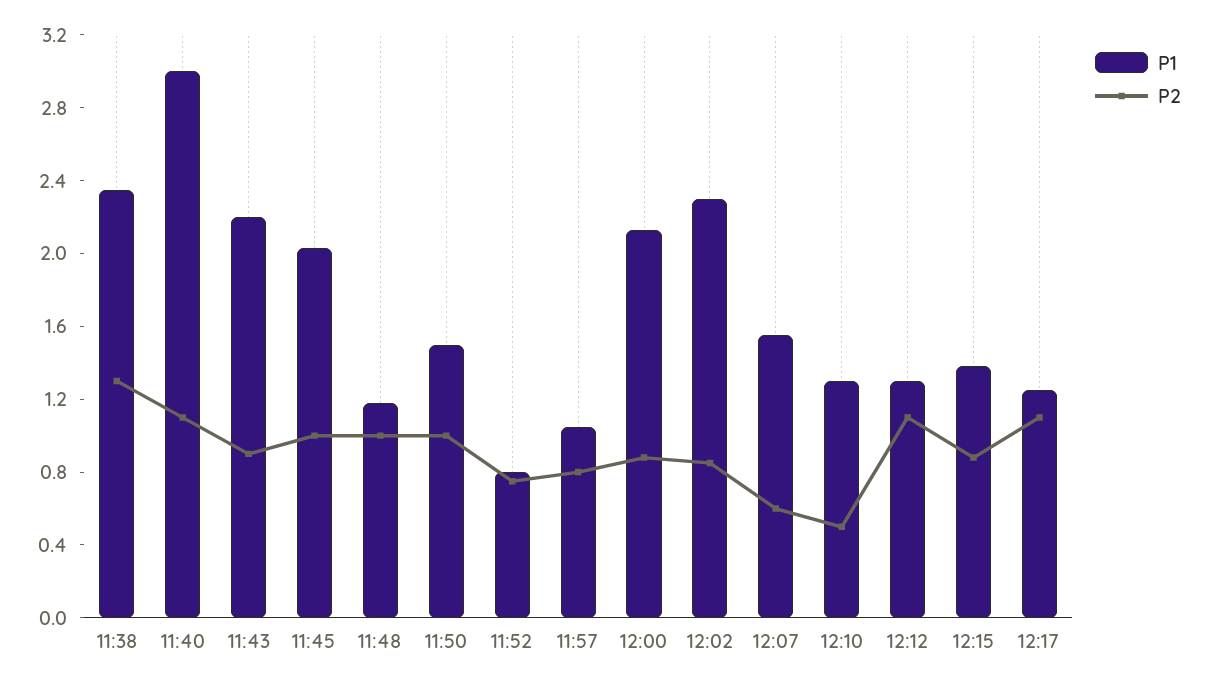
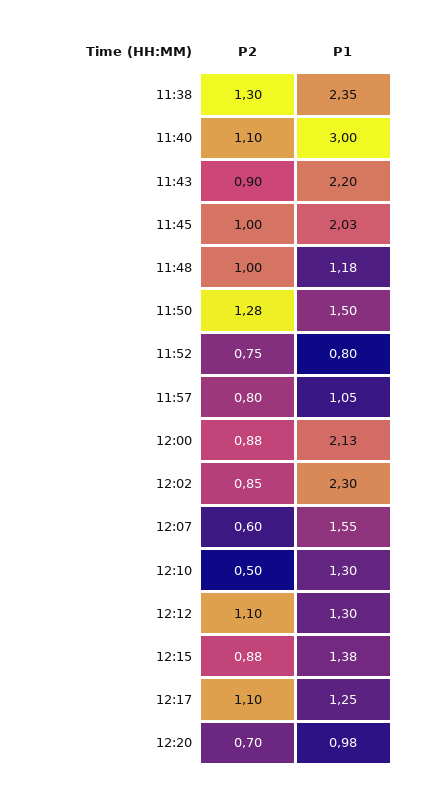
P2, 11:50: 1 -> 1.28
P2, 12:20: none -> 0.7
P1, 12:20: none -> 0.98

